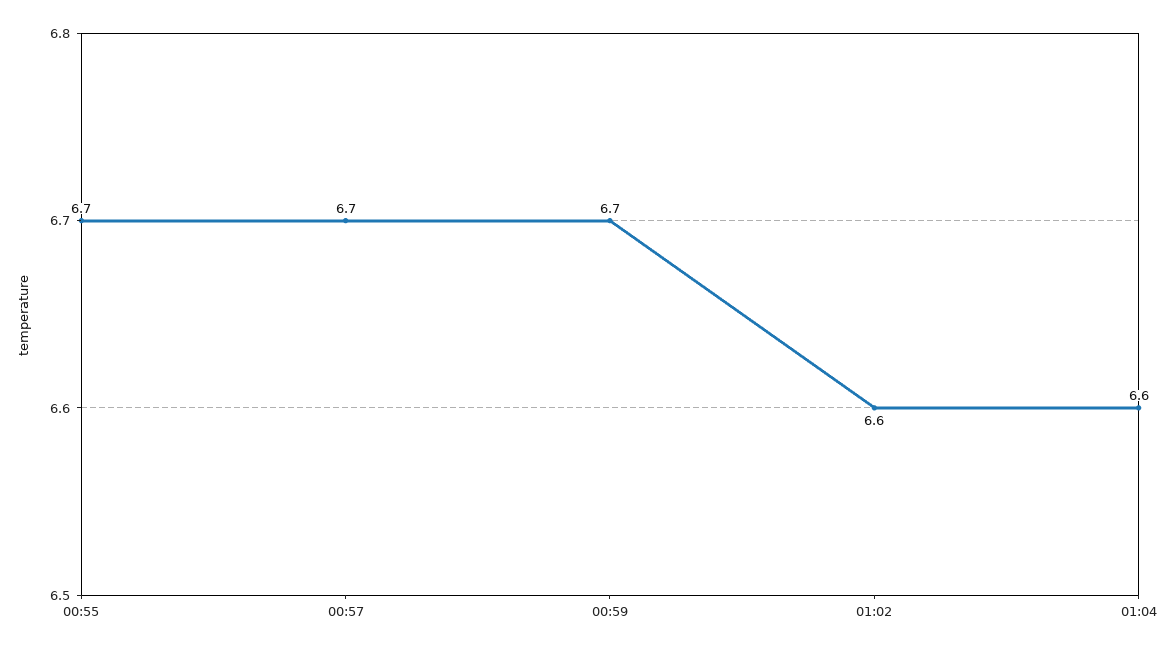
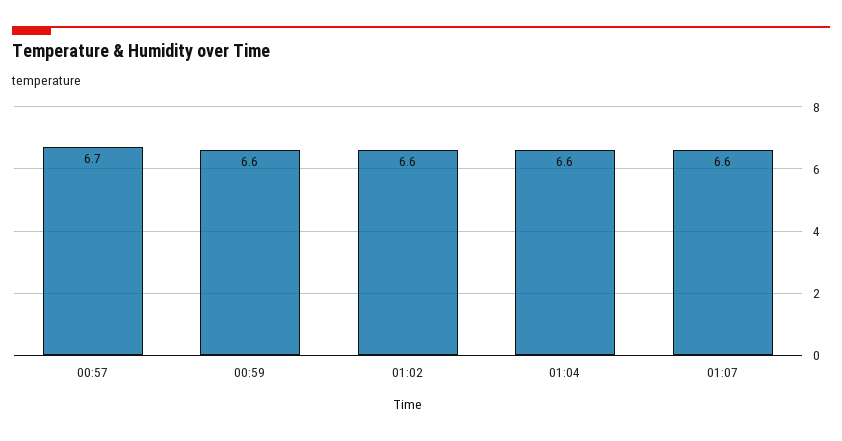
00:55: 6.7 -> none
00:59: 6.7 -> 6.6
01:07: none -> 6.6

